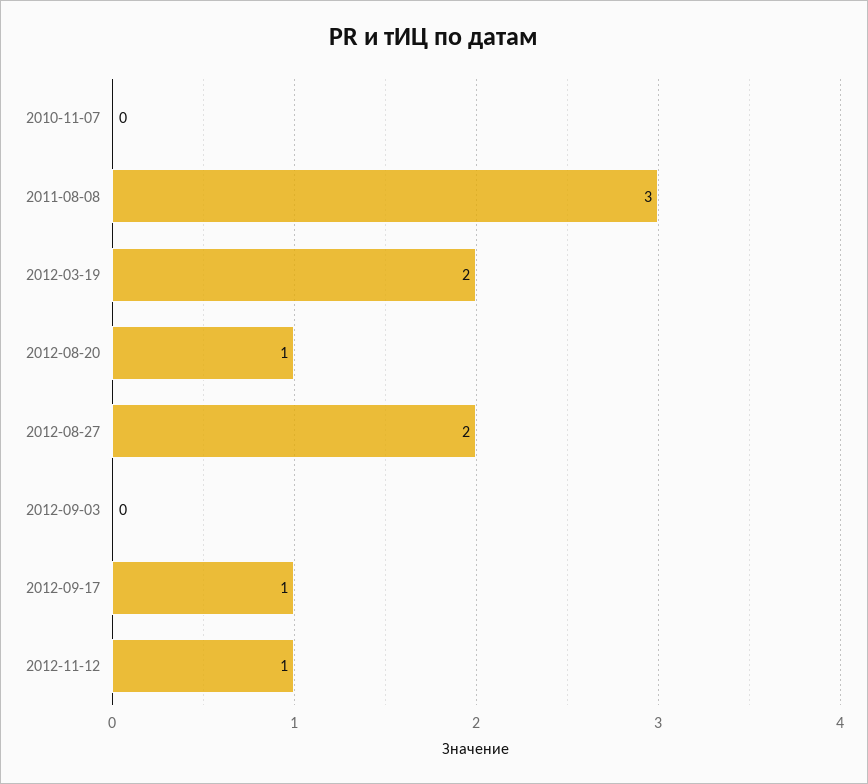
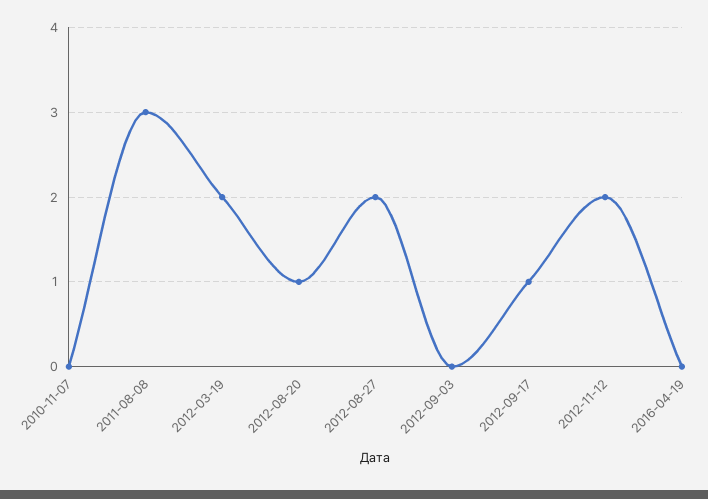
2012-11-12: 1 -> 2
2016-04-19: none -> 0

